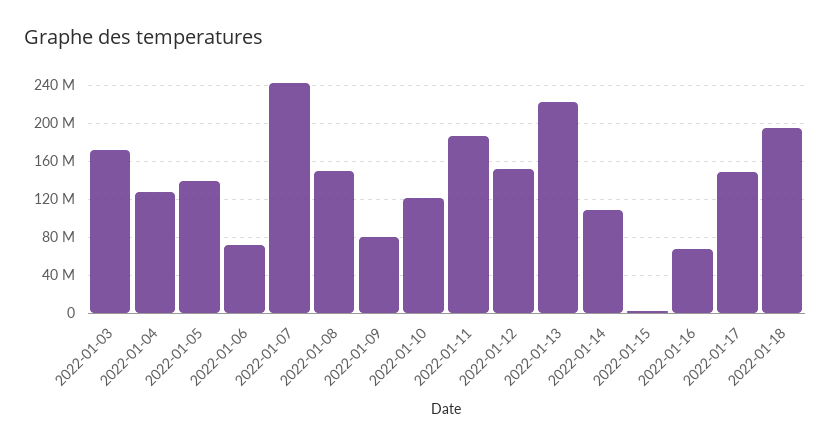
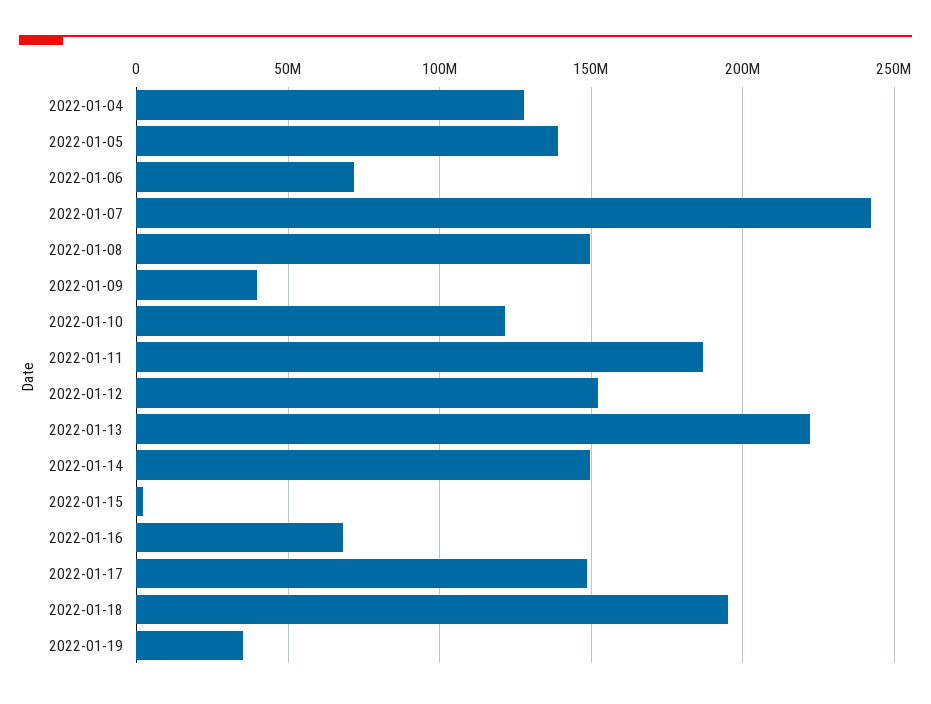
2022-01-03: 170000000 -> none
2022-01-09: 80000000 -> 40000000
2022-01-14: 110000000 -> 150000000
2022-01-19: none -> 35000000

